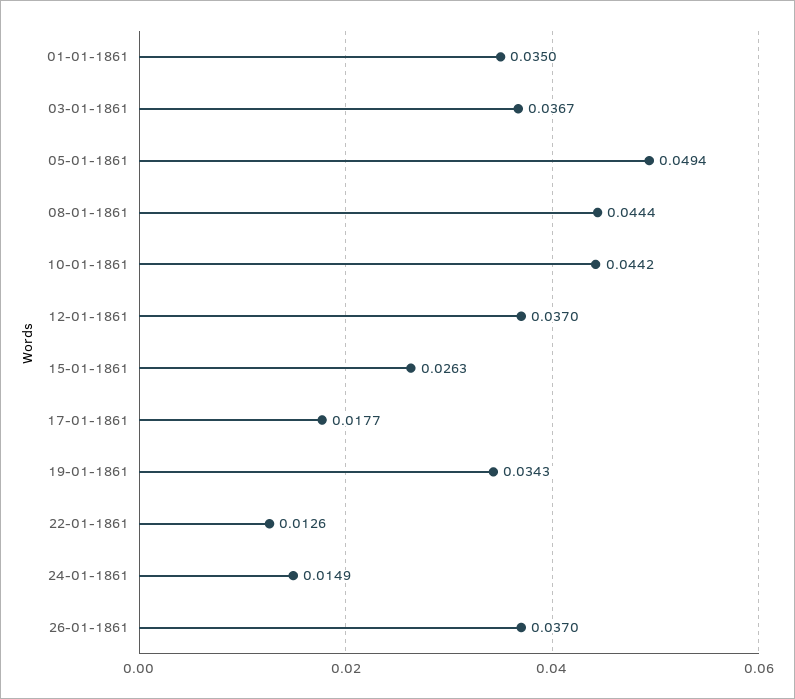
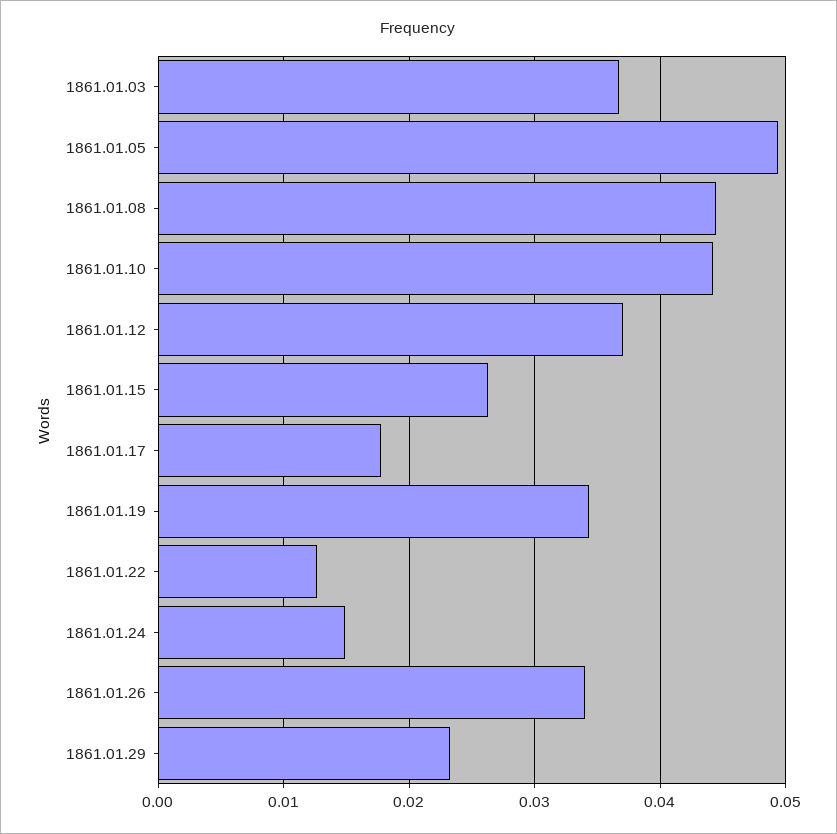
01-01-1861: 0.035 -> none
26-01-1861: 0.037 -> 0.034
1861.01.29: none -> 0.023

